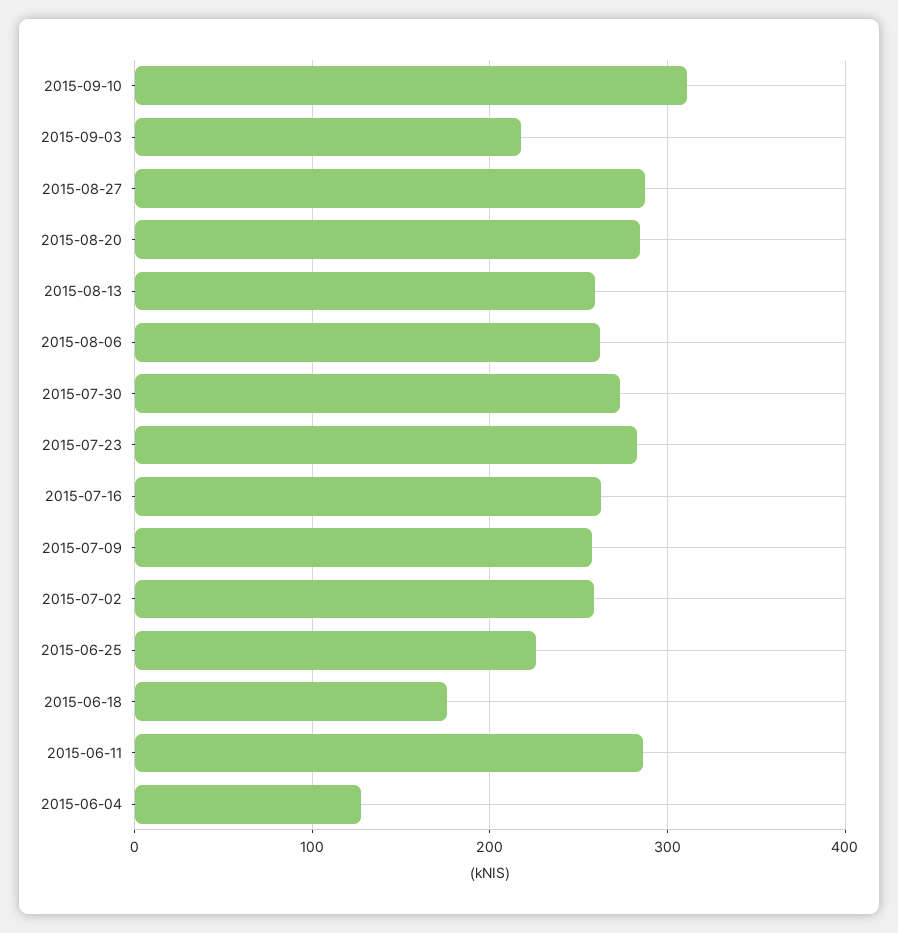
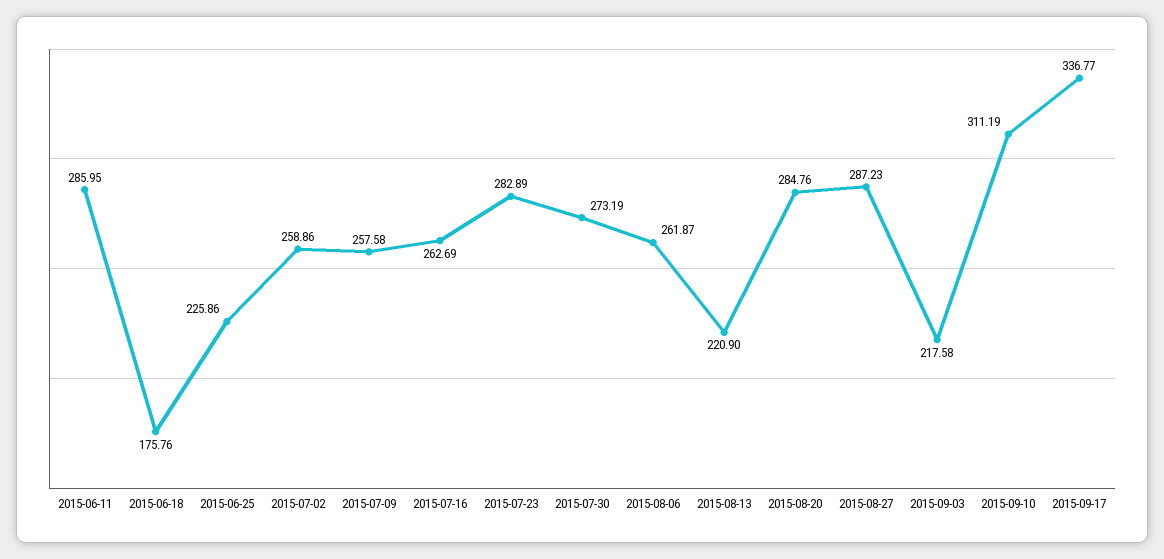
2015-08-13: 260 -> 220.9
2015-06-04: 130 -> none
2015-09-17: none -> 336.77

